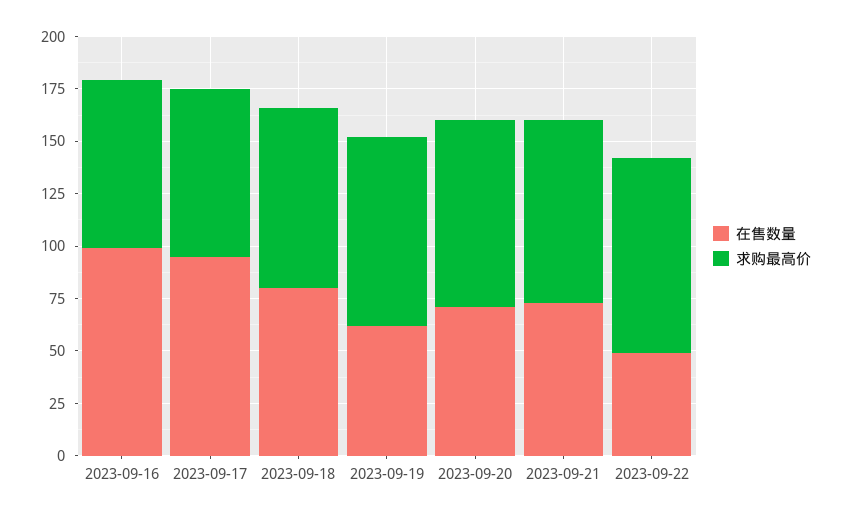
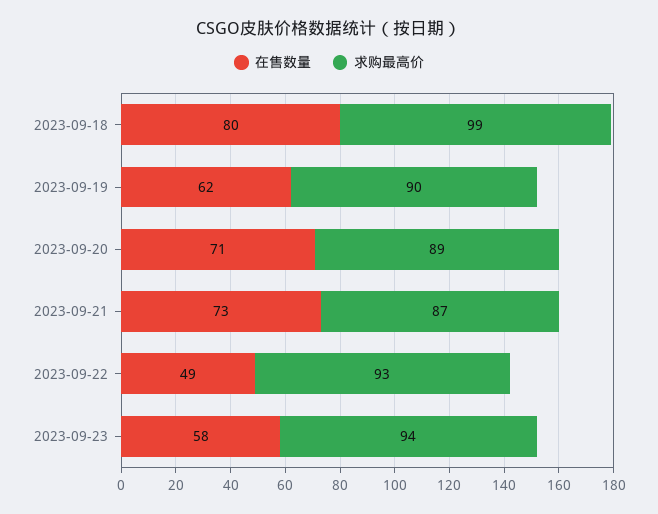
在售数量, 2023-09-16: 100 -> none
求购最高价, 2023-09-16: 80 -> none
在售数量, 2023-09-17: 95 -> none
求购最高价, 2023-09-17: 80 -> none
求购最高价, 2023-09-18: 85 -> 99
在售数量, 2023-09-23: none -> 58
求购最高价, 2023-09-23: none -> 94

